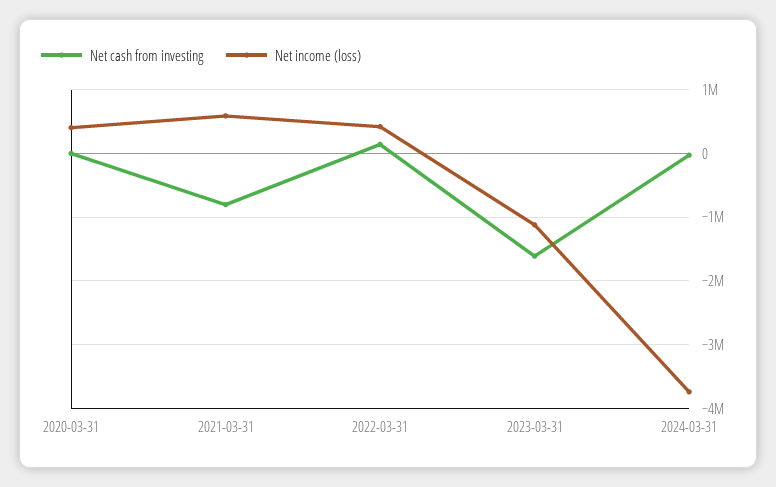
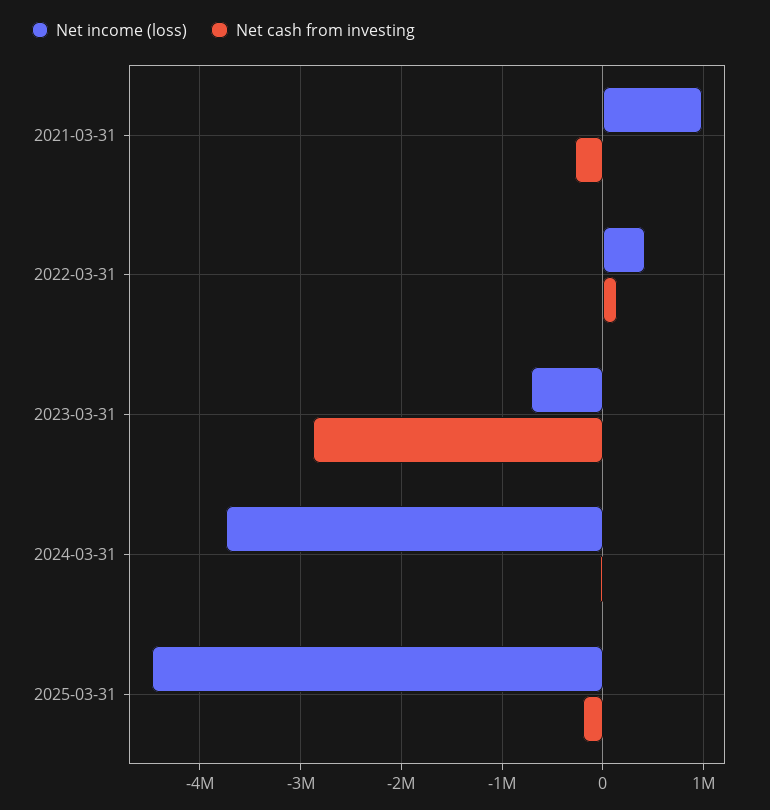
Net cash from investing, 2020-03-31: 0 -> none
Net income (loss), 2020-03-31: 400000 -> none
Net cash from investing, 2021-03-31: -800000 -> -300000
Net income (loss), 2021-03-31: 600000 -> 1000000
Net cash from investing, 2023-03-31: -1600000 -> -2900000
Net income (loss), 2023-03-31: -1100000 -> -700000
Net income (loss), 2025-03-31: none -> -4500000
Net cash from investing, 2025-03-31: none -> -200000

